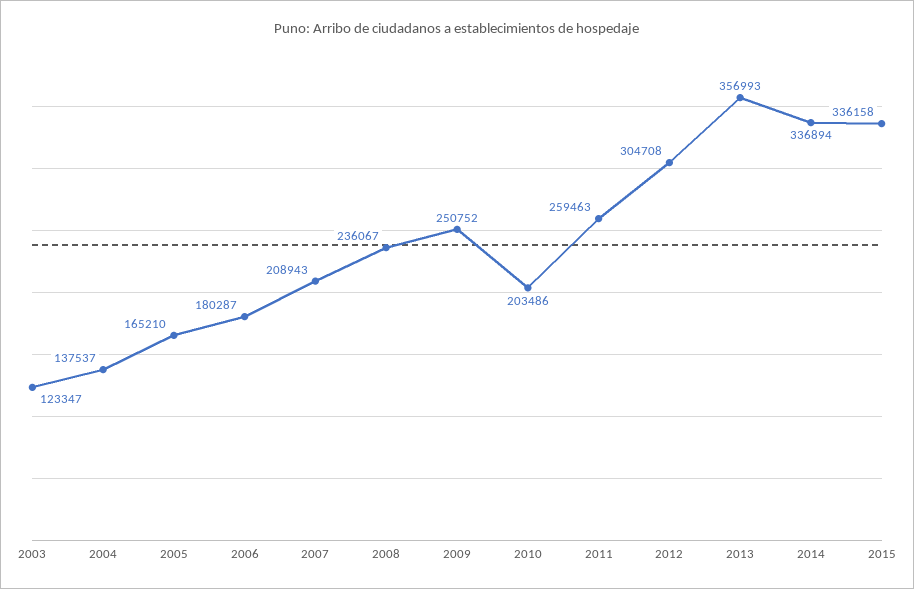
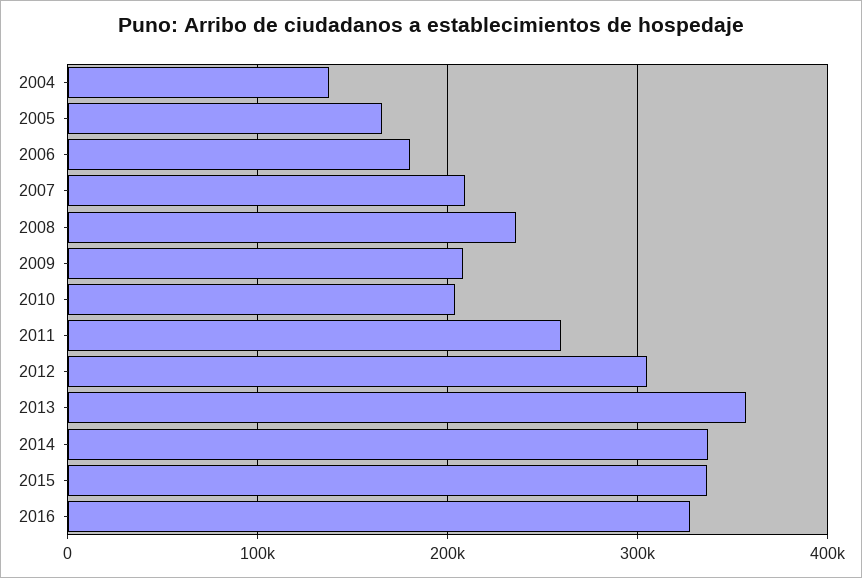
2003: 123347 -> none
2009: 250752 -> 210000
2016: none -> 330000

